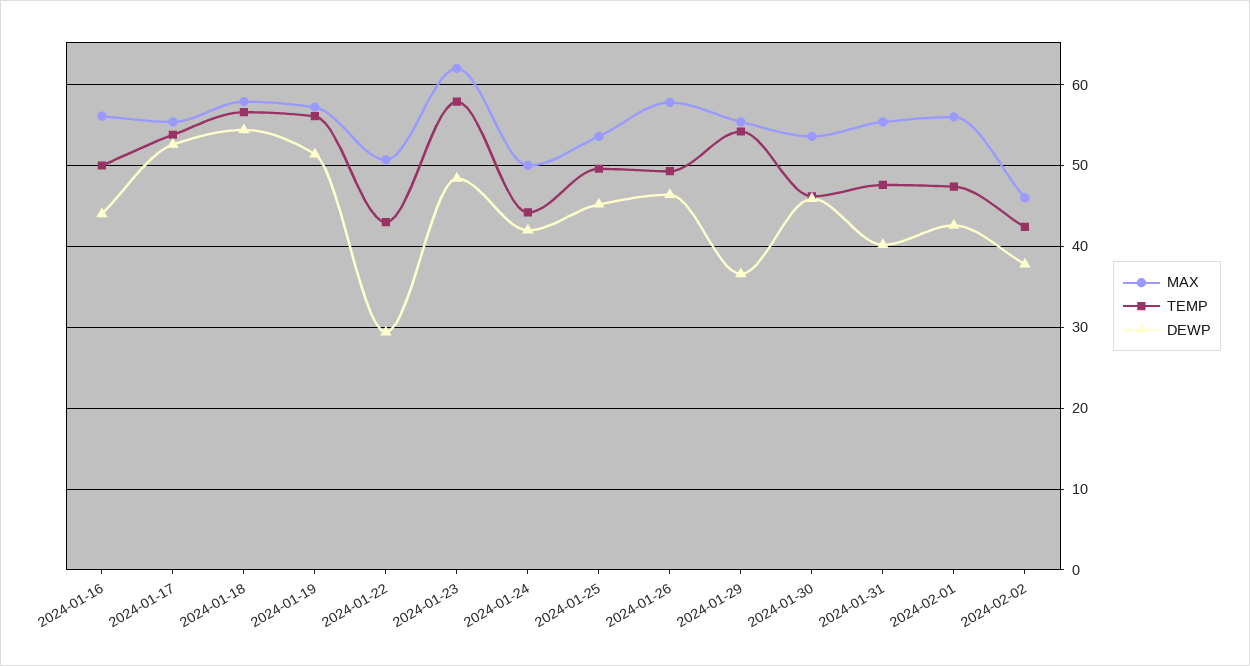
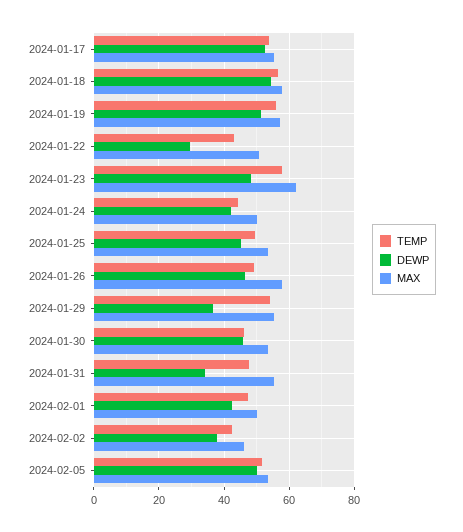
MAX, 2024-01-16: 56 -> none
TEMP, 2024-01-16: 50 -> none
DEWP, 2024-01-16: 44 -> none
DEWP, 2024-01-31: 40 -> 34
MAX, 2024-02-01: 56 -> 50
TEMP, 2024-02-05: none -> 52
DEWP, 2024-02-05: none -> 50
MAX, 2024-02-05: none -> 54

